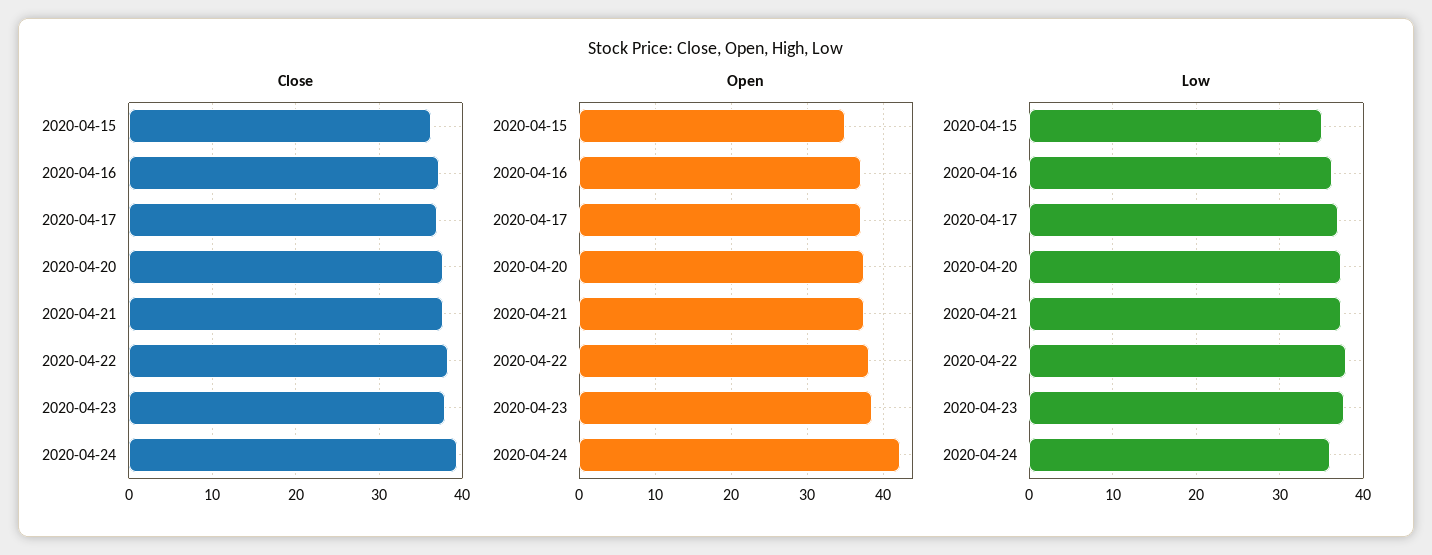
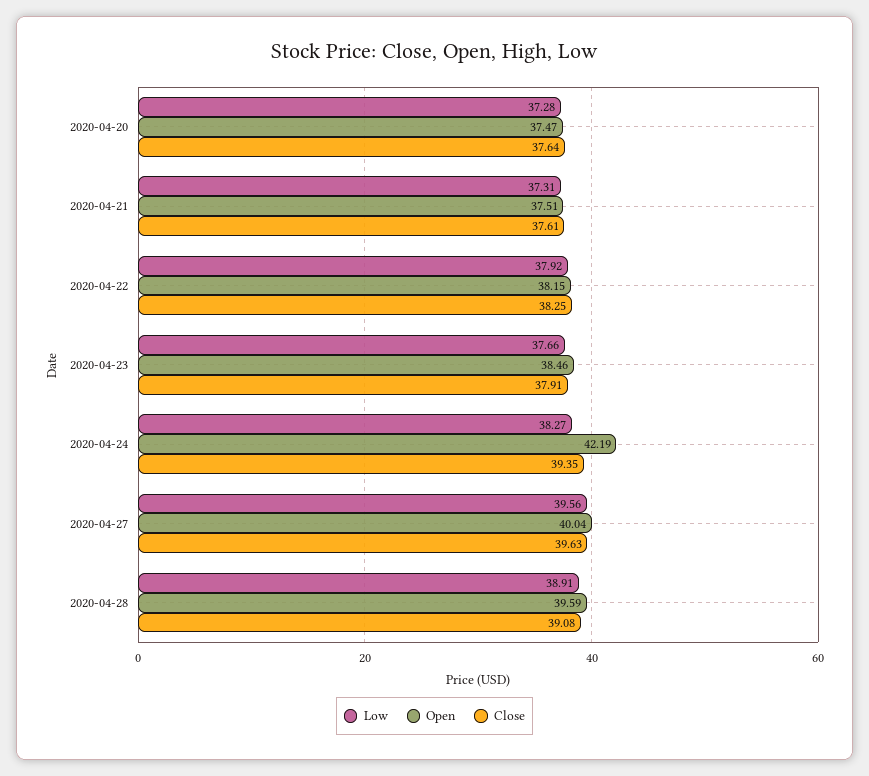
Close, 2020-04-15: 36 -> none
Close, 2020-04-16: 37 -> none
Close, 2020-04-17: 37 -> none
Open, 2020-04-15: 35 -> none
Open, 2020-04-16: 37 -> none
Open, 2020-04-17: 37 -> none
Low, 2020-04-15: 35 -> none
Low, 2020-04-16: 36 -> none
Low, 2020-04-17: 37 -> none
Low, 2020-04-24: 36 -> 38.27
Low, 2020-04-27: none -> 39.56
Open, 2020-04-27: none -> 40.04
Close, 2020-04-27: none -> 39.63
Low, 2020-04-28: none -> 38.91
Open, 2020-04-28: none -> 39.59
Close, 2020-04-28: none -> 39.08

